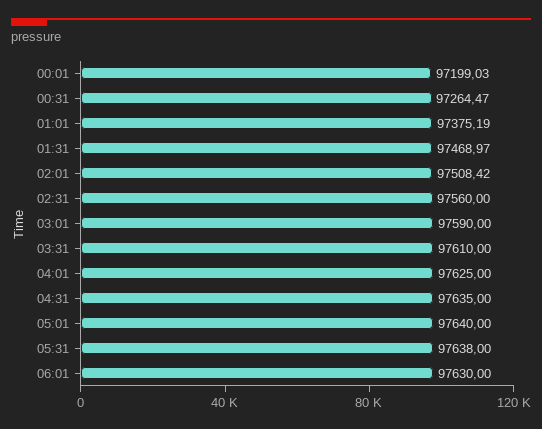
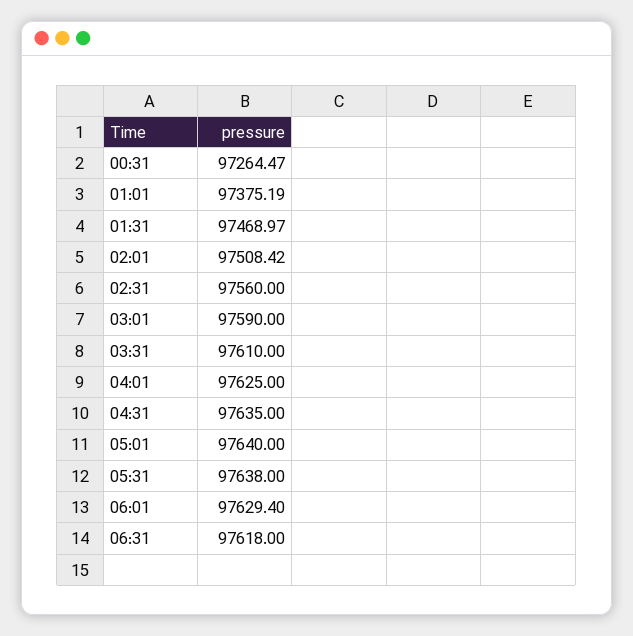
00:01: 97199.03 -> none
06:01: 97630 -> 97629.4
06:31: none -> 97618

